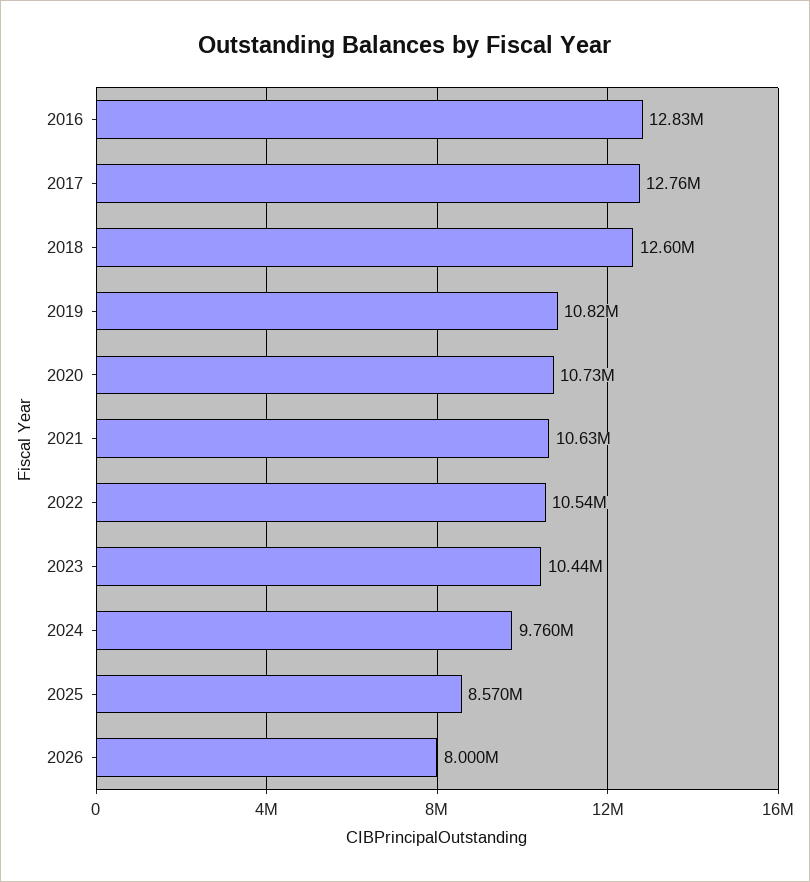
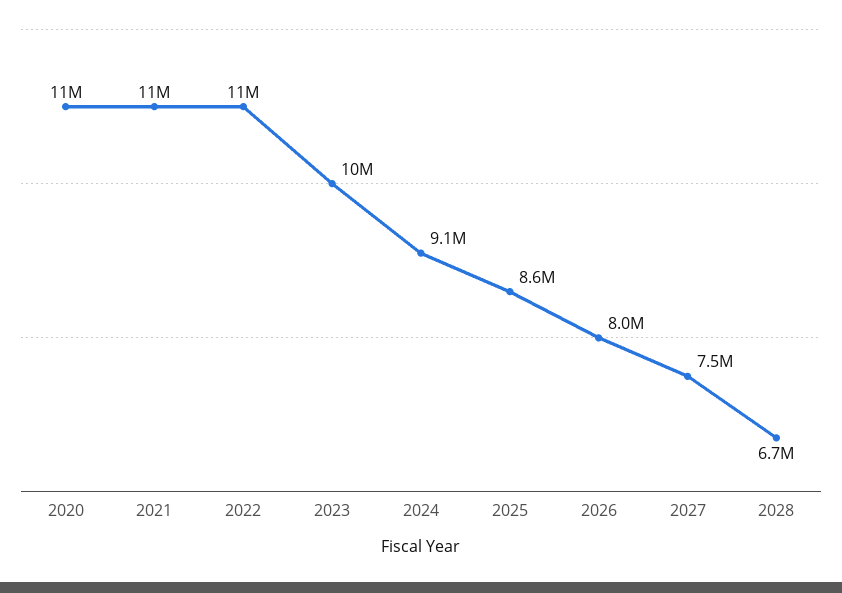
2016: 12830000 -> none
2017: 12760000 -> none
2018: 12600000 -> none
2019: 10820000 -> none
2024: 9760000 -> 9100000
2027: none -> 7500000
2028: none -> 6700000

